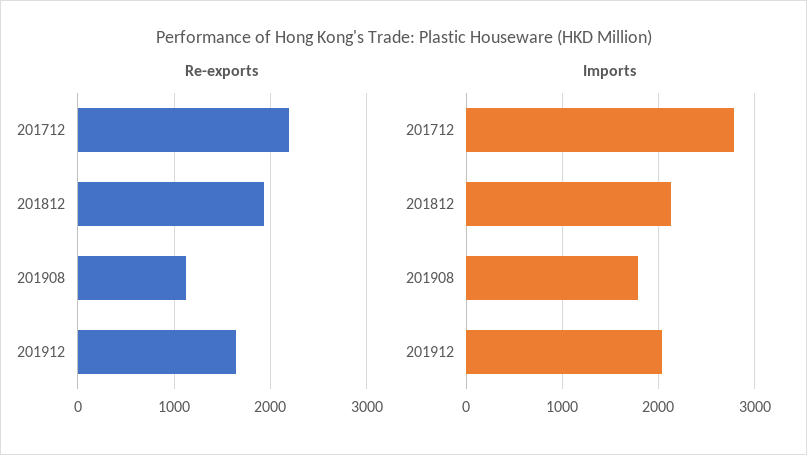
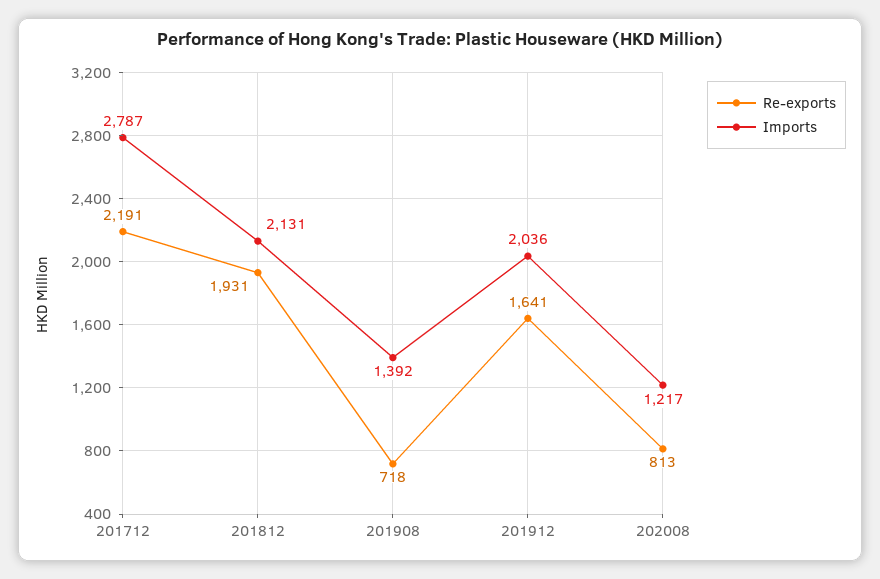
Re-exports, 201908: 1100 -> 718
Imports, 201908: 1800 -> 1392
Re-exports, 202008: none -> 813
Imports, 202008: none -> 1217

